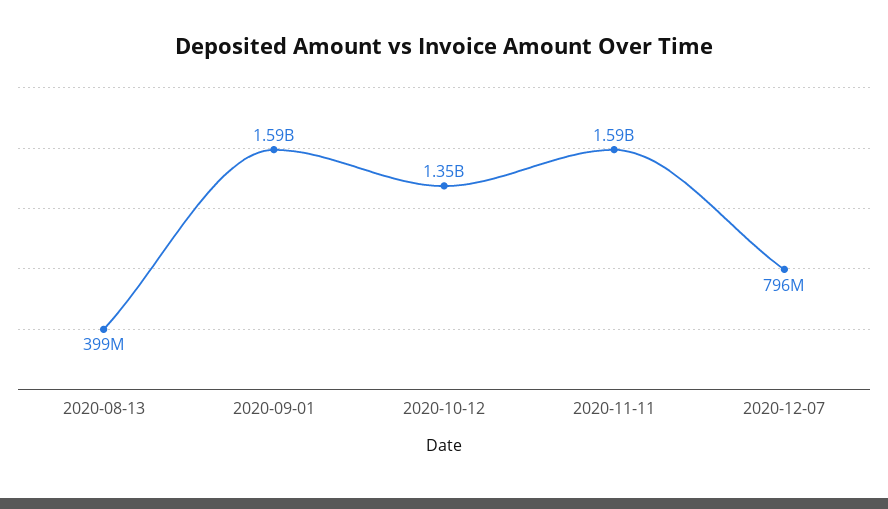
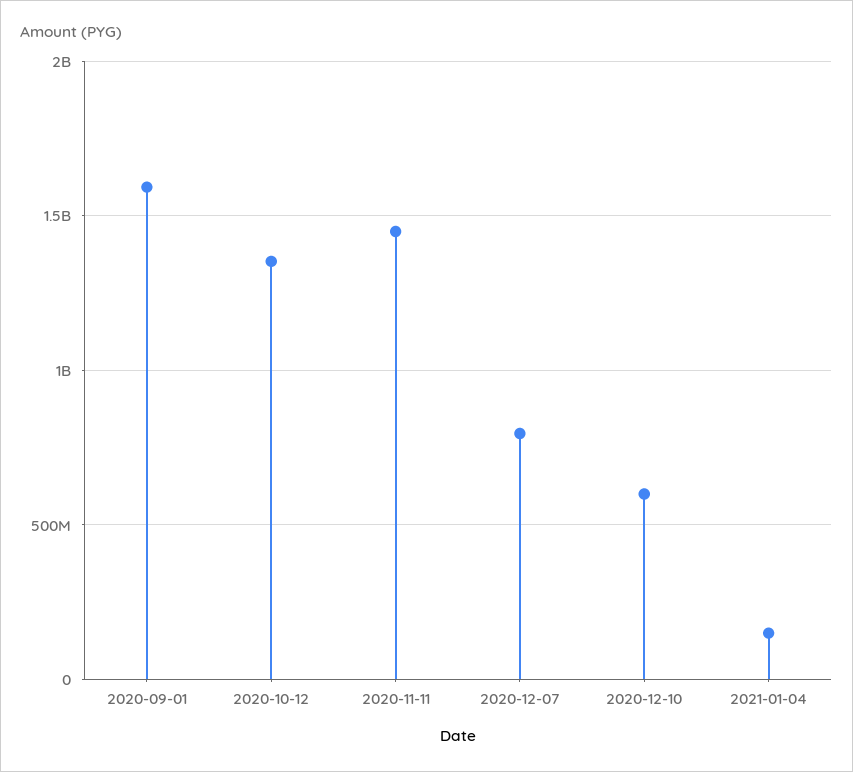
2020-08-13: 399000000 -> none
2020-11-11: 1590000000 -> 1450000000
2020-12-10: none -> 600000000
2021-01-04: none -> 150000000

